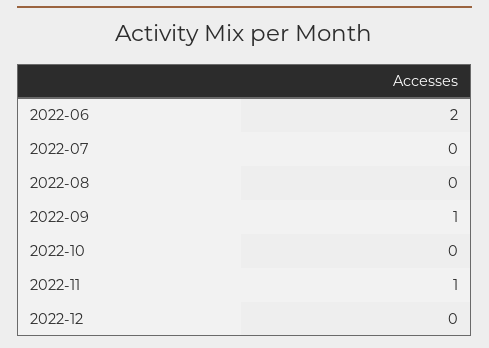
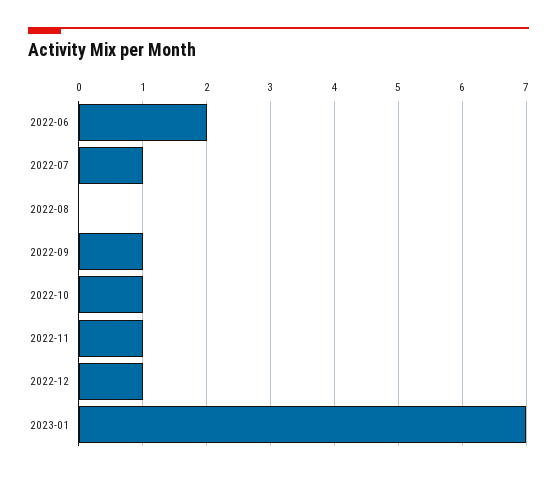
2022-07: 0 -> 1
2022-10: 0 -> 1
2022-12: 0 -> 1
2023-01: none -> 7

